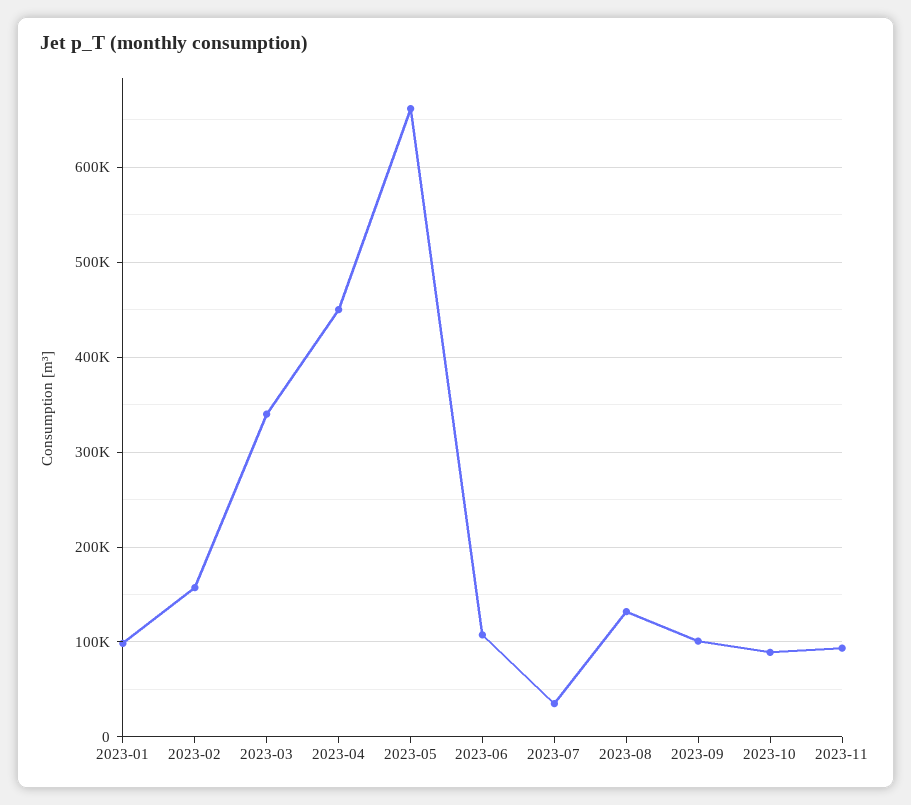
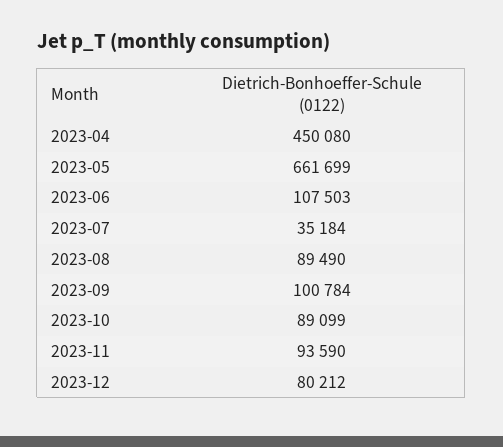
2023-01: 100000 -> none
2023-02: 160000 -> none
2023-03: 340000 -> none
2023-08: 130000 -> 89490
2023-12: none -> 80212

